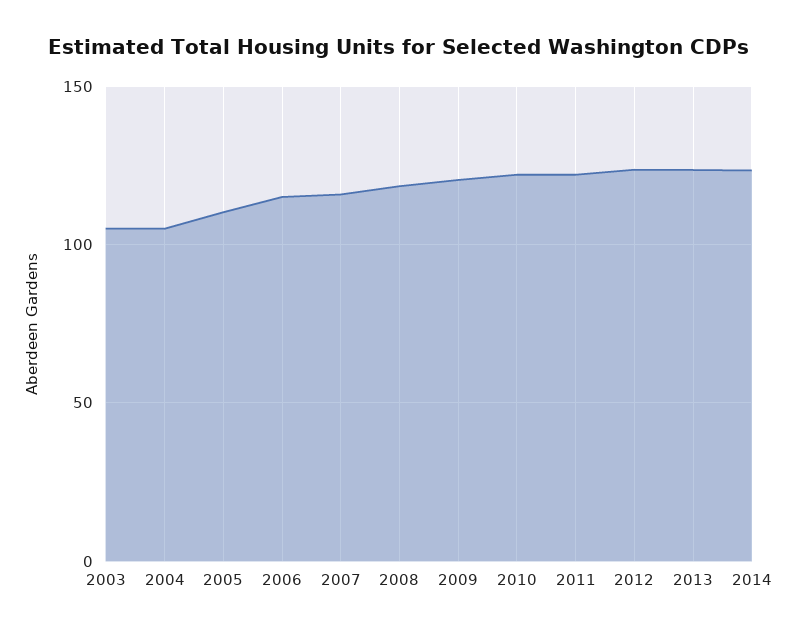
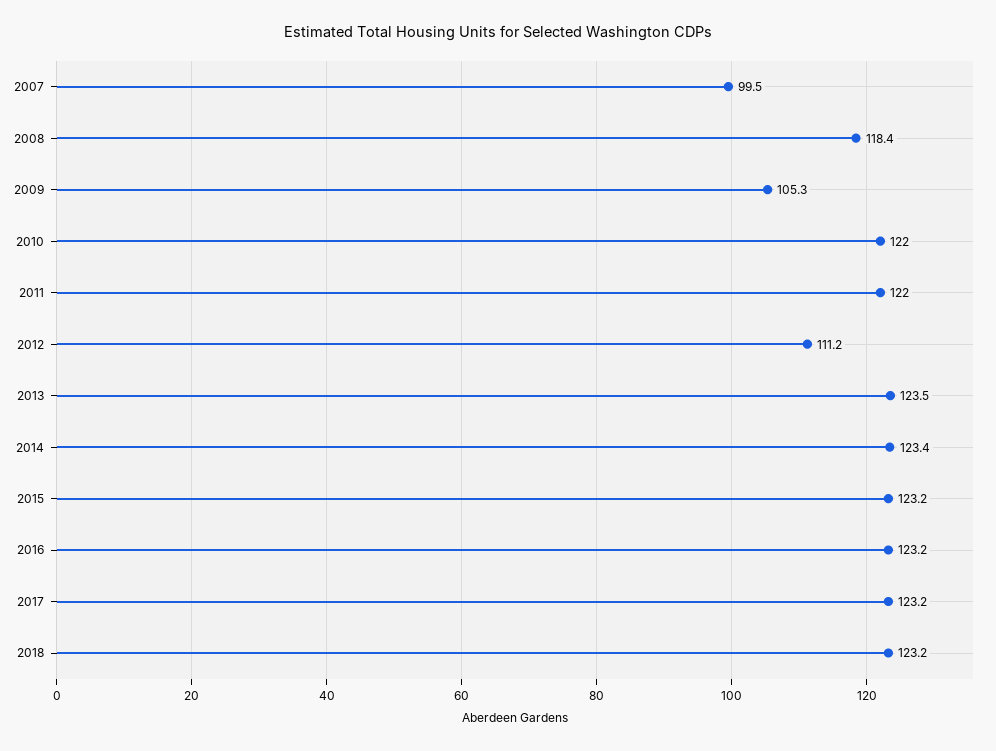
2003: 105 -> none
2004: 105 -> none
2005: 110 -> none
2006: 115 -> none
2007: 115 -> 99.5
2009: 120 -> 105.3
2012: 125 -> 111.2
2015: none -> 123.2
2016: none -> 123.2
2017: none -> 123.2
2018: none -> 123.2

